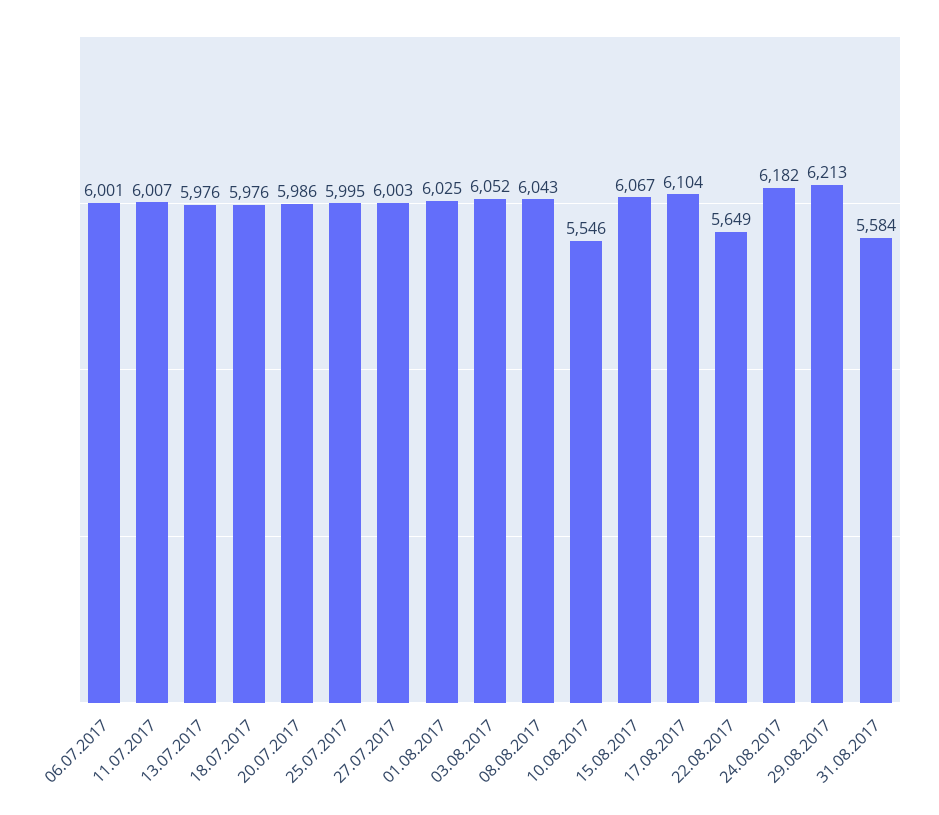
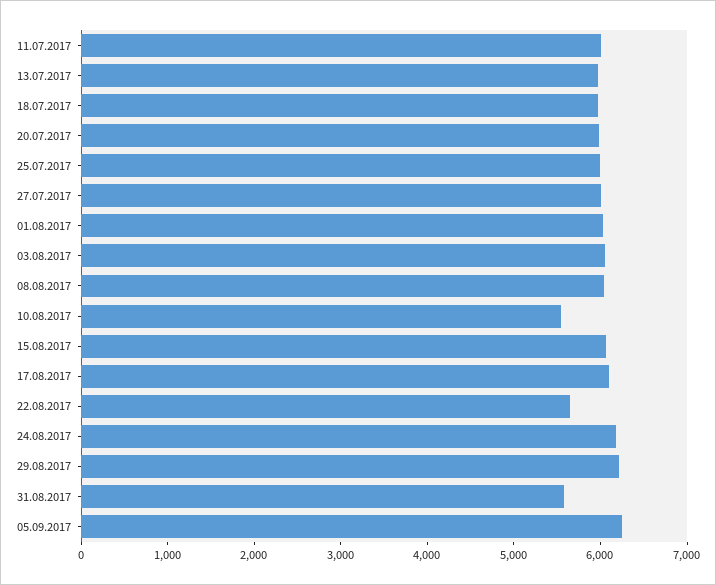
06.07.2017: 6001 -> none
05.09.2017: none -> 6200

